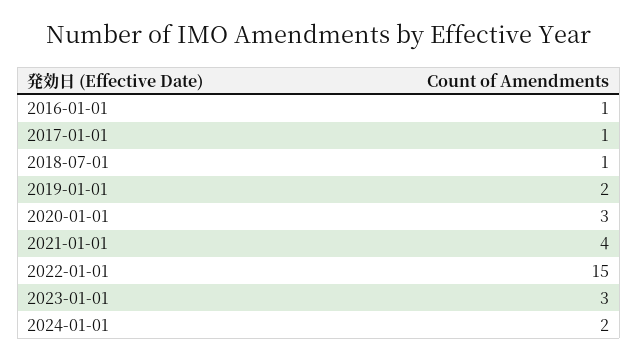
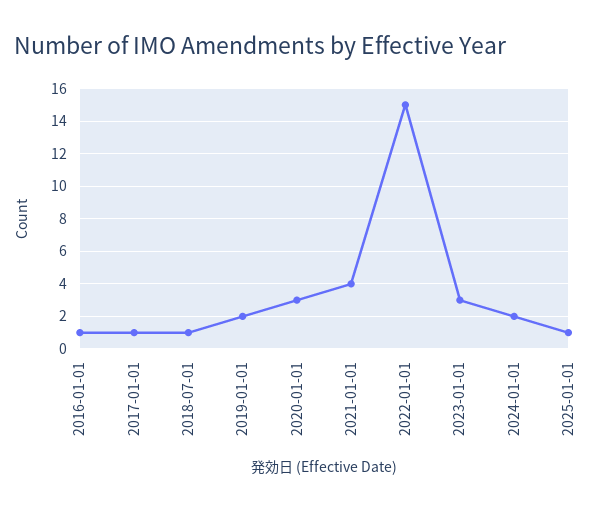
2025-01-01: none -> 1

